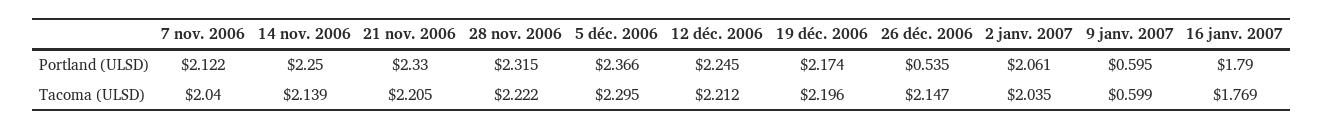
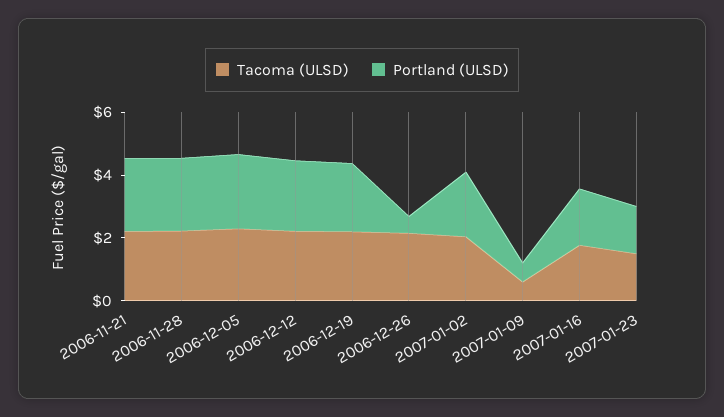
Portland (ULSD), 7 nov. 2006: 2.122 -> none
Portland (ULSD), 14 nov. 2006: 2.25 -> none
Tacoma (ULSD), 7 nov. 2006: 2.04 -> none
Tacoma (ULSD), 14 nov. 2006: 2.139 -> none
Tacoma (ULSD), 2007-01-23: none -> 1.5
Portland (ULSD), 2007-01-23: none -> 1.5

